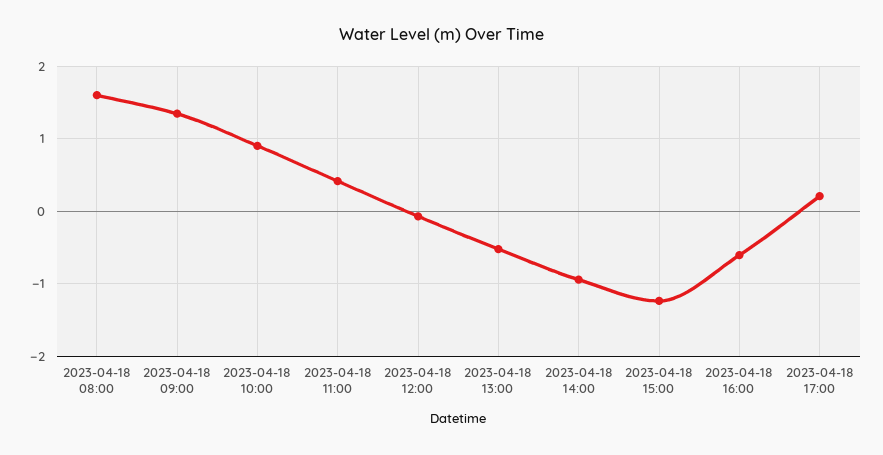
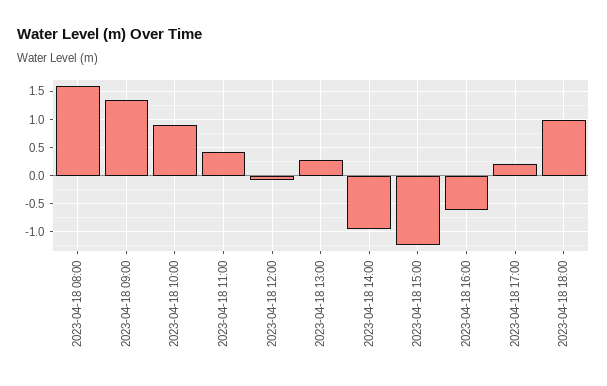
2023-04-18 13:00: -0.5 -> 0.25
2023-04-18 18:00: none -> 1

